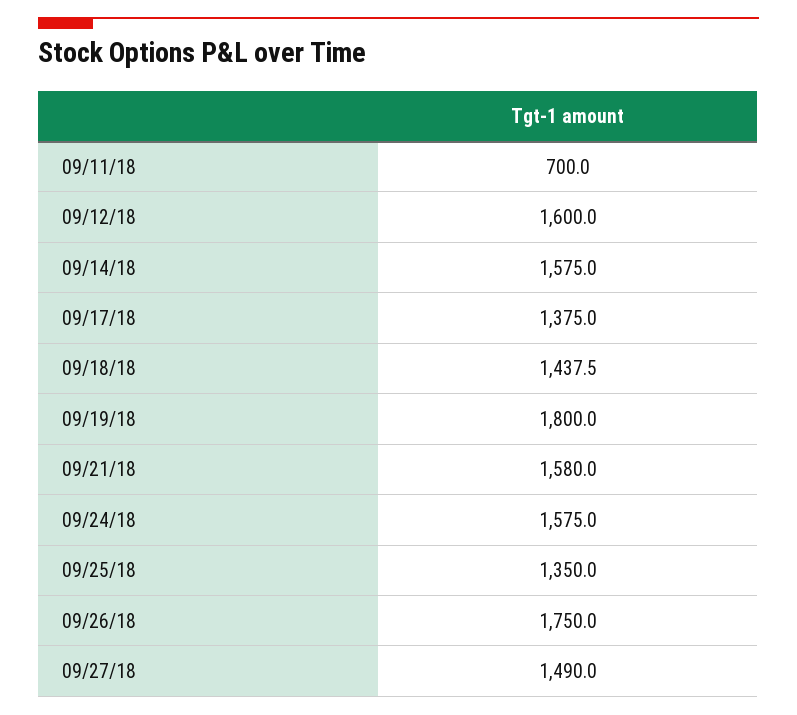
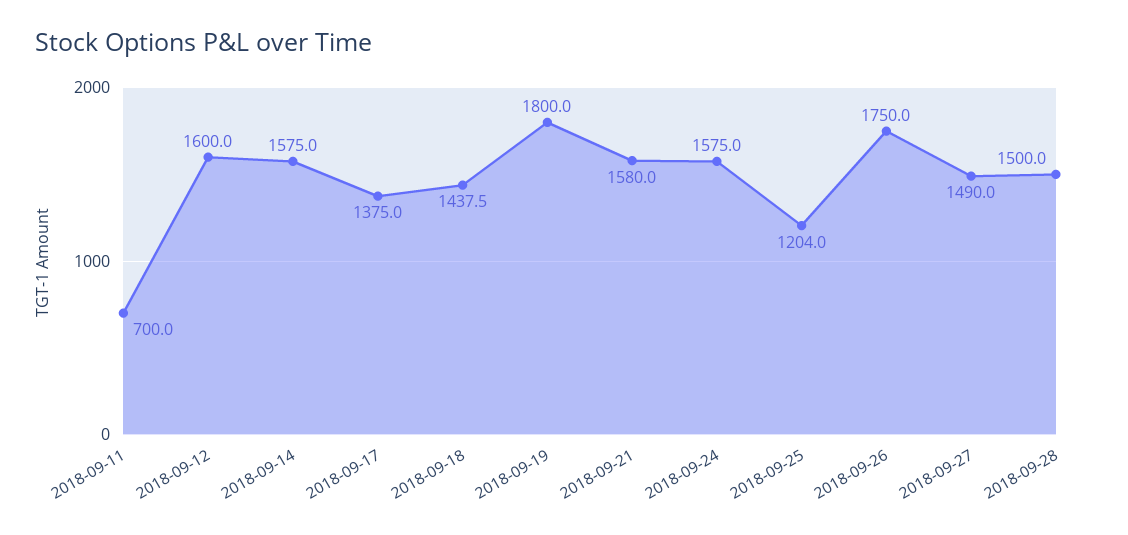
09/25/18: 1350 -> 1204
2018-09-28: none -> 1500

